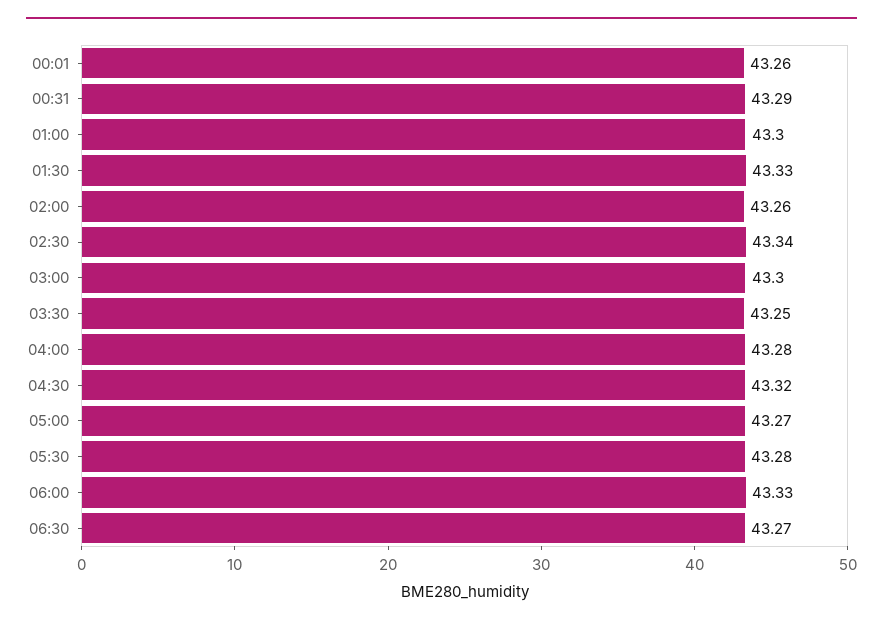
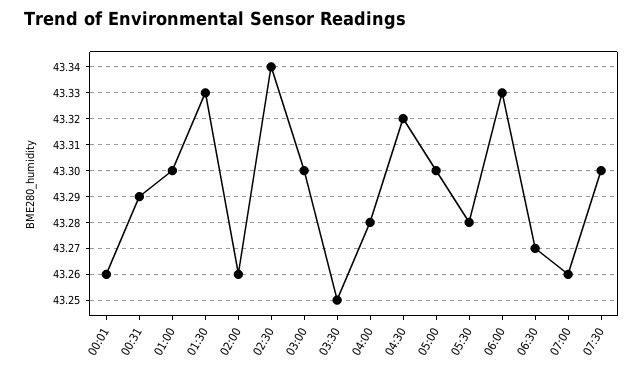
05:00: 43.27 -> 43.3
07:00: none -> 43.26
07:30: none -> 43.3

